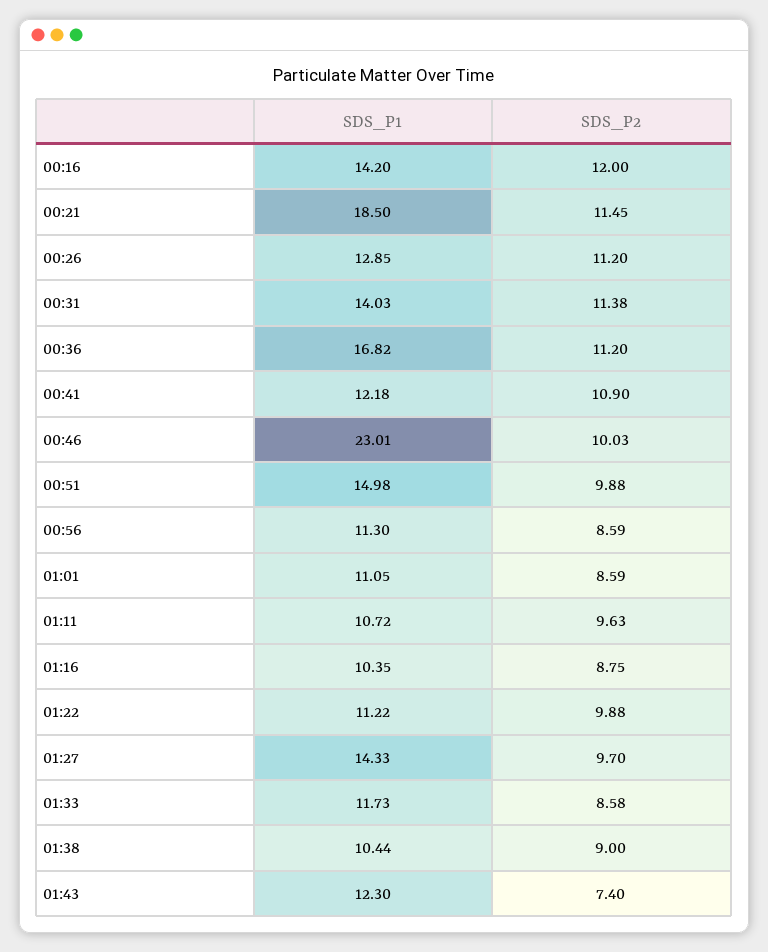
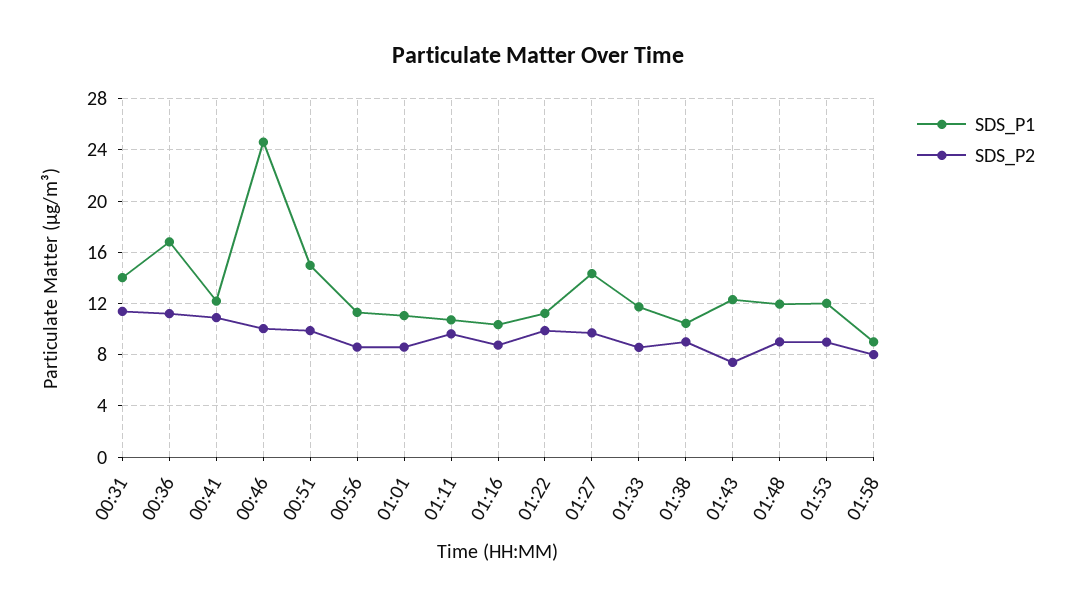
SDS_P1, 00:16: 14.2 -> none
SDS_P2, 00:16: 12 -> none
SDS_P1, 00:21: 18.5 -> none
SDS_P2, 00:21: 11.45 -> none
SDS_P1, 00:26: 12.85 -> none
SDS_P2, 00:26: 11.2 -> none
SDS_P1, 00:46: 23.01 -> 24.5
SDS_P1, 01:48: none -> 12
SDS_P2, 01:48: none -> 9
SDS_P1, 01:53: none -> 12
SDS_P2, 01:53: none -> 9
SDS_P1, 01:58: none -> 9
SDS_P2, 01:58: none -> 8

